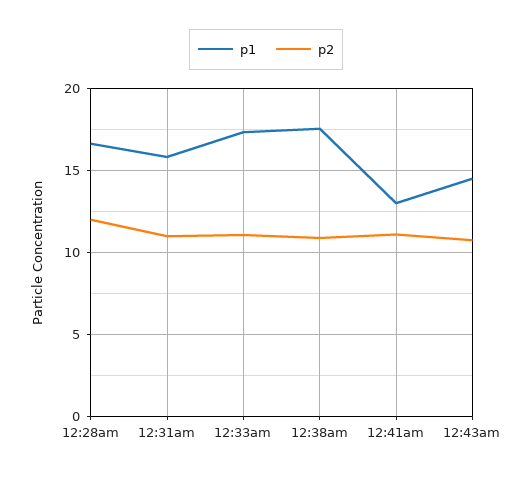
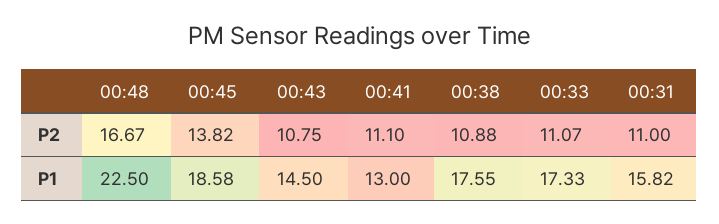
p1, 12:28am: 16.5 -> none
p2, 12:28am: 12 -> none
p2, 00:48: none -> 16.67
p2, 00:45: none -> 13.82
p1, 00:48: none -> 22.5
p1, 00:45: none -> 18.58

